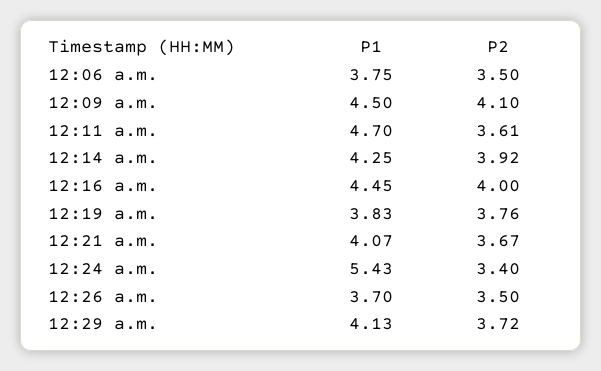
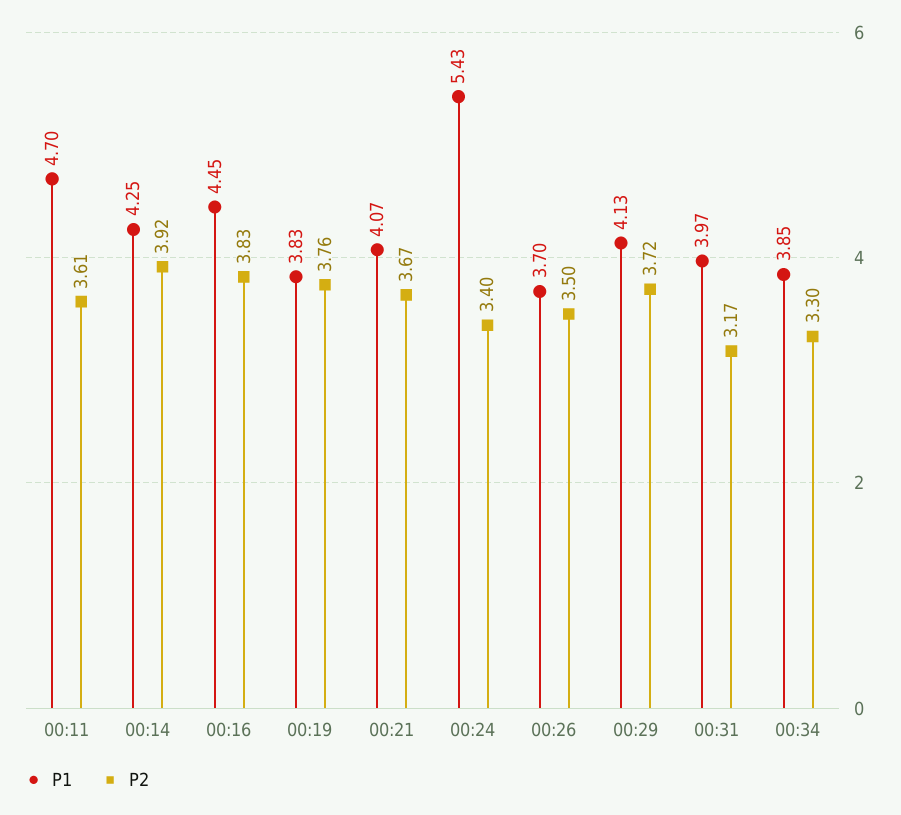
P1, 12:06 a.m.: 3.75 -> none
P2, 12:06 a.m.: 3.5 -> none
P1, 12:09 a.m.: 4.5 -> none
P2, 12:09 a.m.: 4.1 -> none
P2, 12:16 a.m.: 4 -> 3.83
P1, 00:31: none -> 3.97
P2, 00:31: none -> 3.17
P1, 00:34: none -> 3.85
P2, 00:34: none -> 3.3

